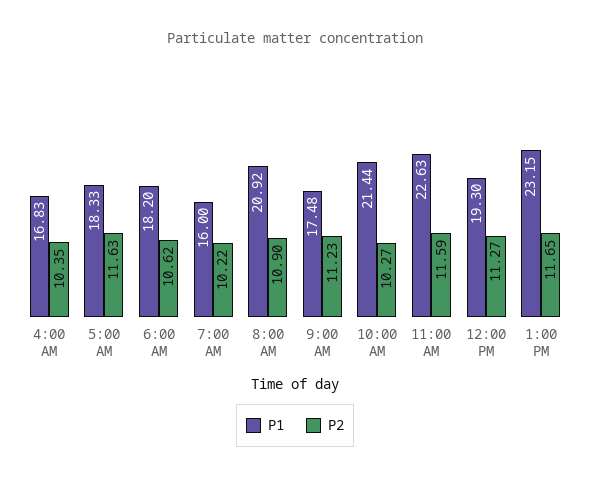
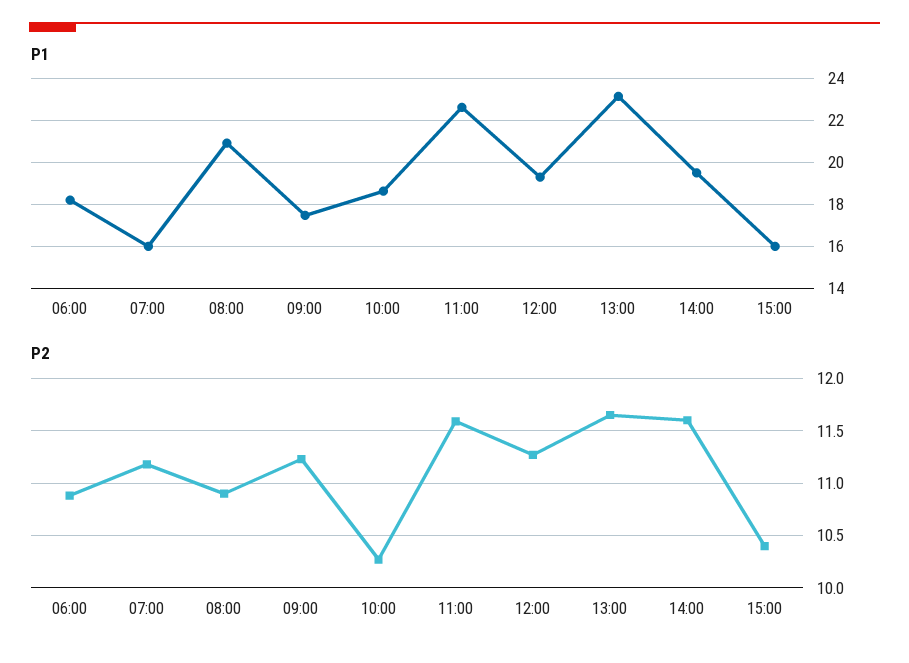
P1, 4:00 AM: 16.83 -> none
P2, 4:00 AM: 10.35 -> none
P1, 5:00 AM: 18.33 -> none
P2, 5:00 AM: 11.63 -> none
P2, 6:00 AM: 10.62 -> 10.9
P2, 7:00 AM: 10.22 -> 11.2
P1, 10:00 AM: 21.44 -> 18.5
P1, 14:00: none -> 19.5
P1, 15:00: none -> 16
P2, 14:00: none -> 11.6
P2, 15:00: none -> 10.4

